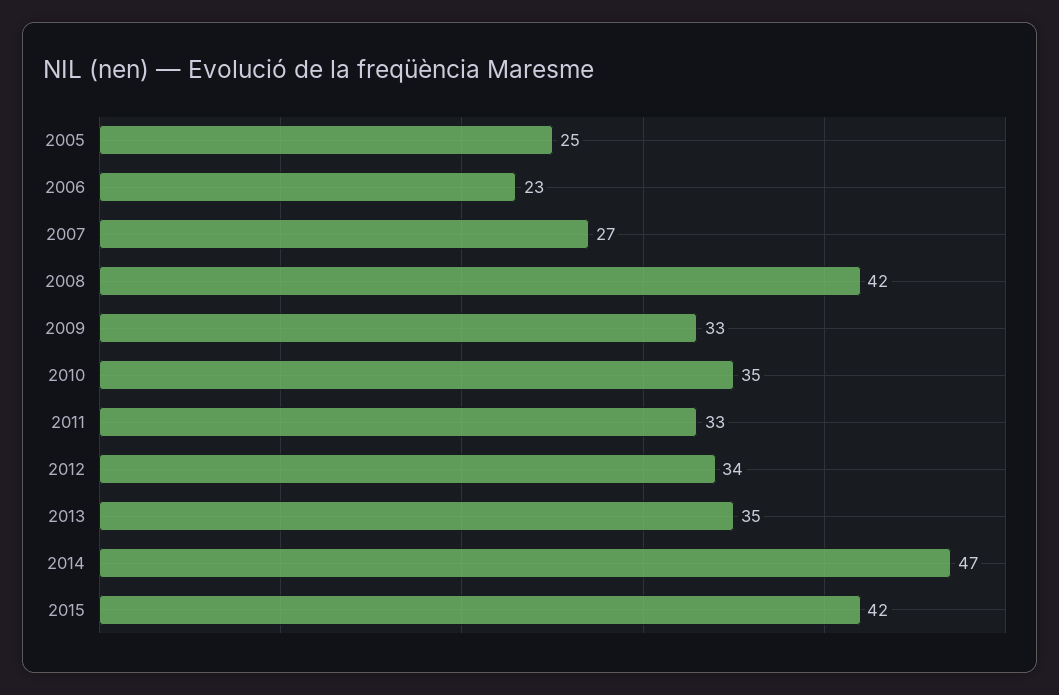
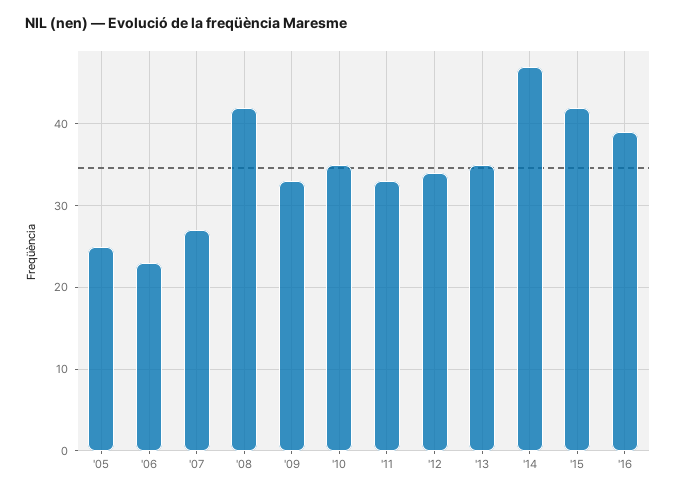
'16: none -> 39

